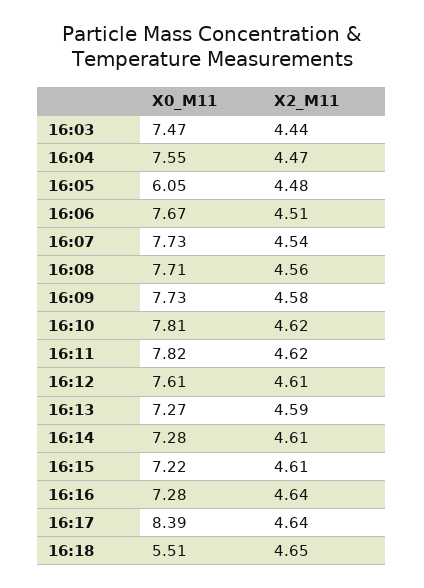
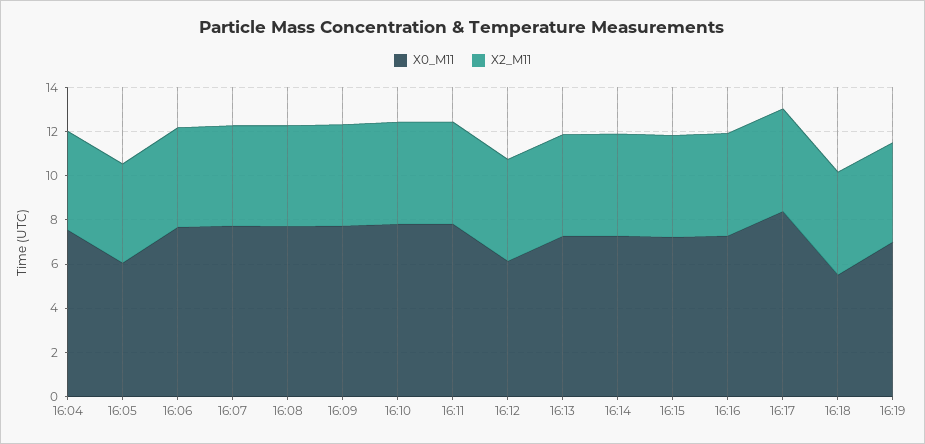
X0_M11, 16:03: 7.47 -> none
X2_M11, 16:03: 4.44 -> none
X0_M11, 16:12: 7.61 -> 6
X0_M11, 16:19: none -> 7
X2_M11, 16:19: none -> 4.5

